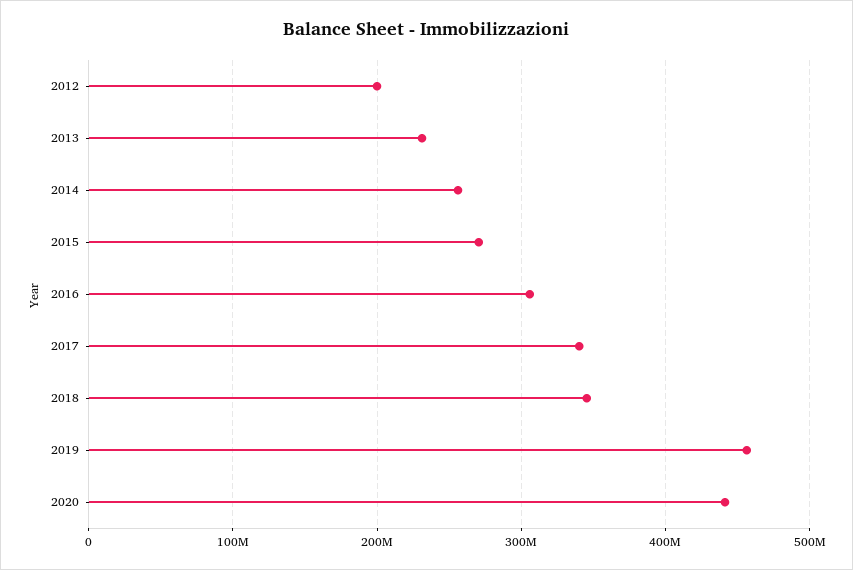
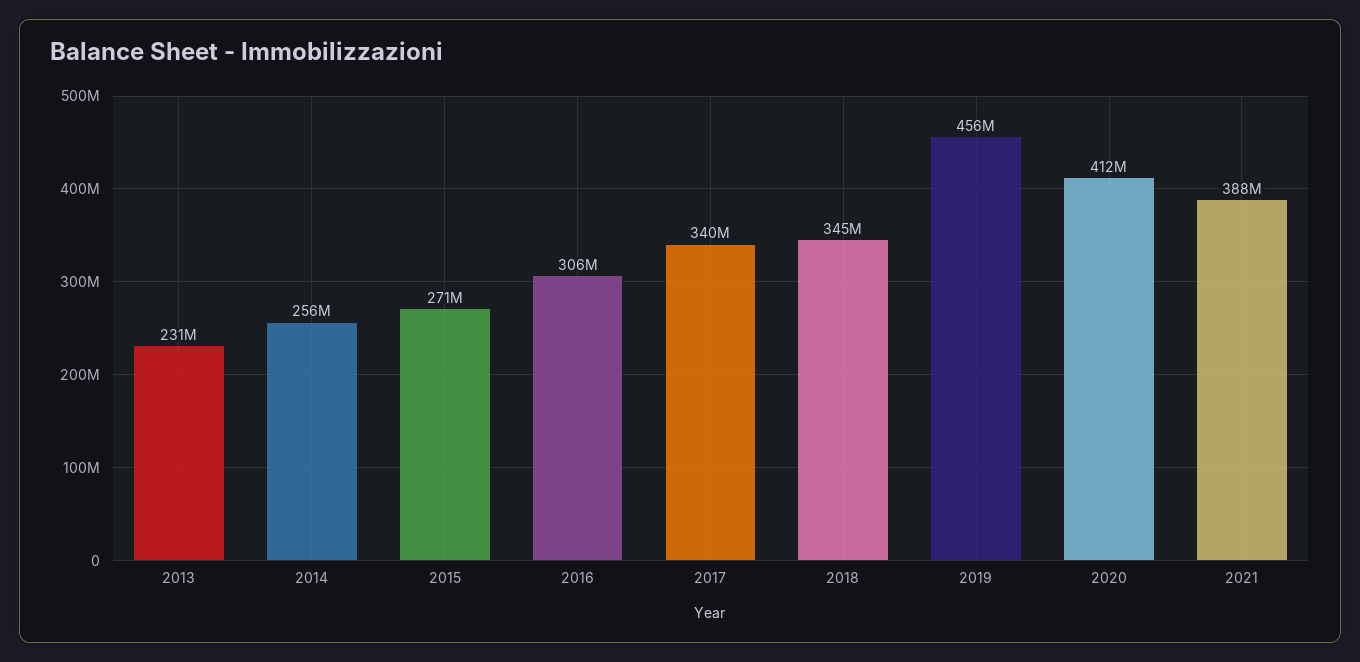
2012: 200000000 -> none
2020: 440000000 -> 412000000
2021: none -> 388000000

